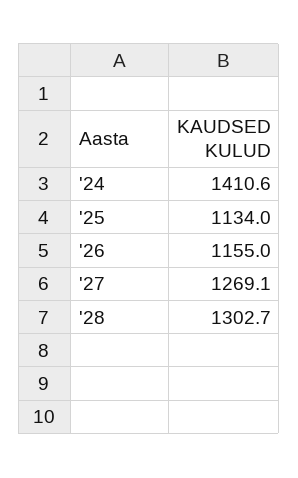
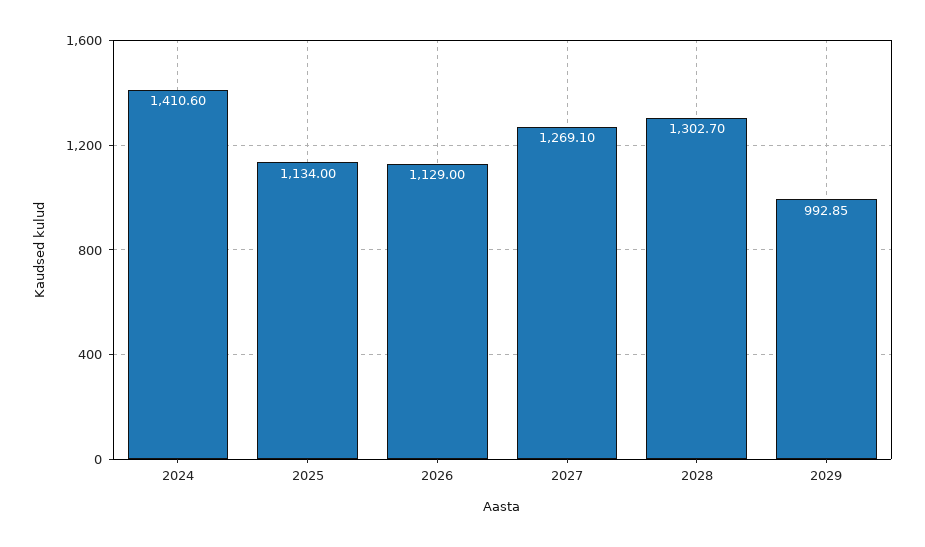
'26: 1155 -> 1129
2029: none -> 992.85

